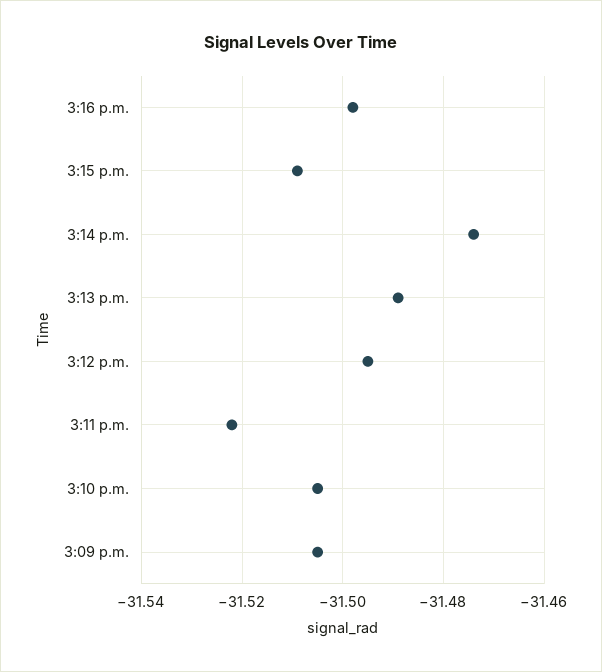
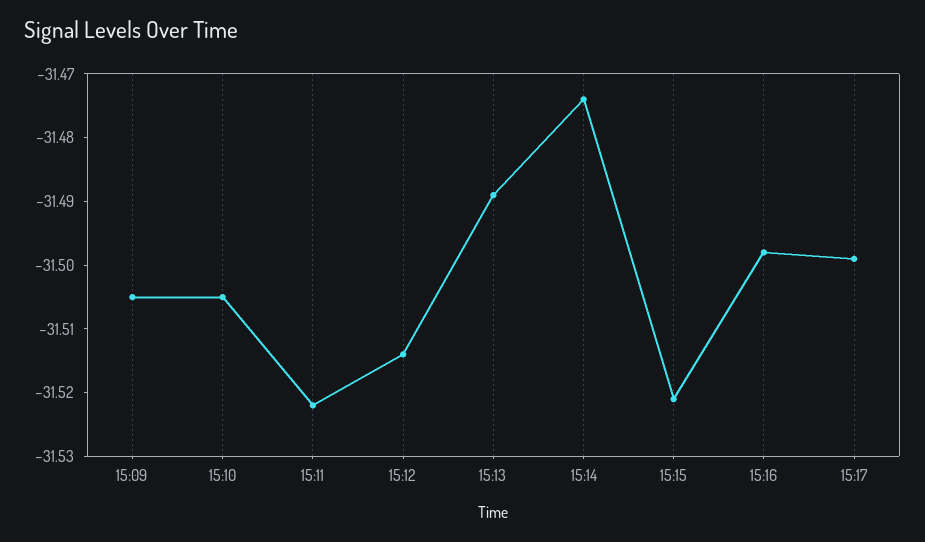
3:15 p.m.: -31.51 -> -31.52
3:12 p.m.: -31.495 -> -31.515
15:17: none -> -31.5

